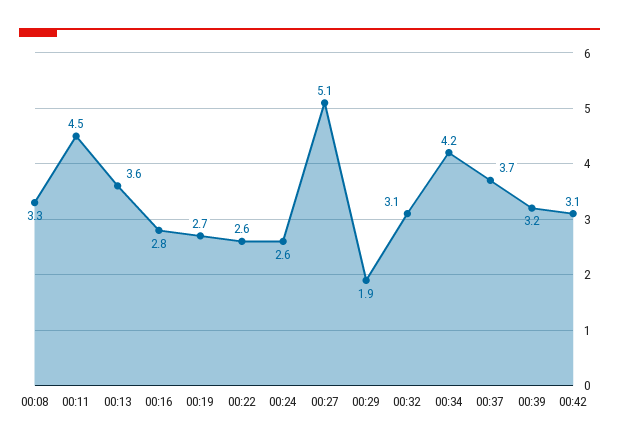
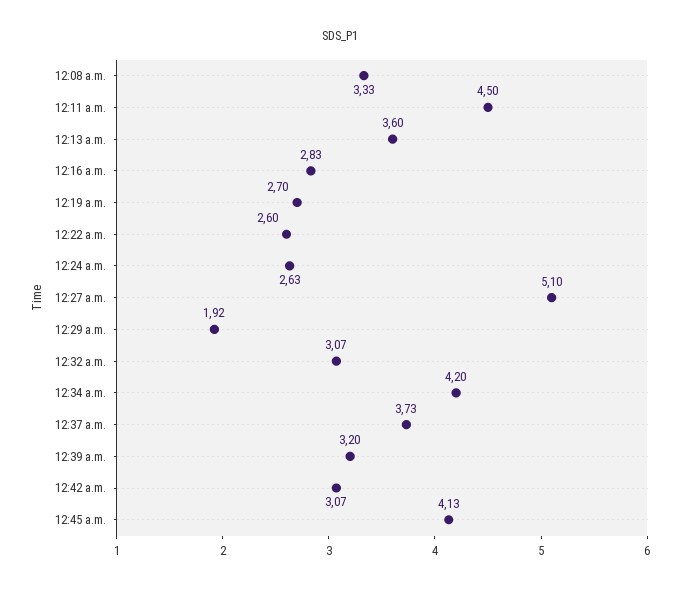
12:45 a.m.: none -> 4.13

